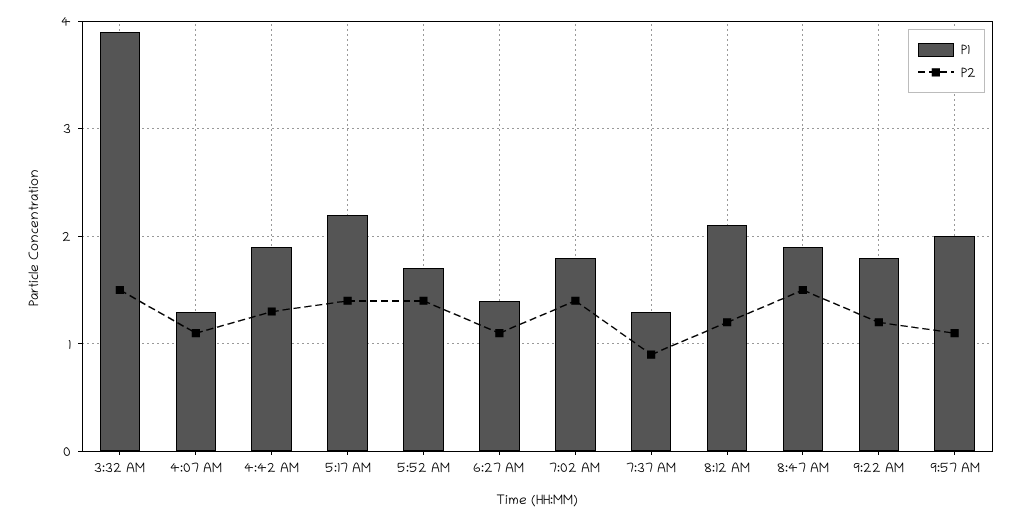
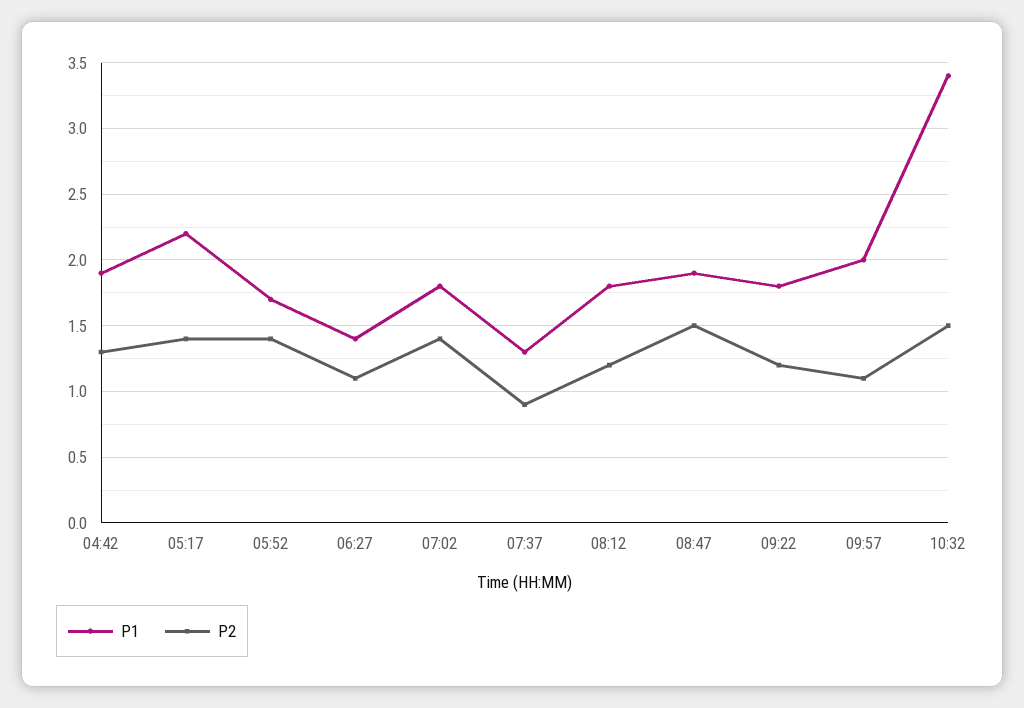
P1, 3:32 AM: 3.9 -> none
P2, 3:32 AM: 1.5 -> none
P1, 4:07 AM: 1.3 -> none
P2, 4:07 AM: 1.1 -> none
P1, 8:12 AM: 2.1 -> 1.8
P1, 10:32: none -> 3.4
P2, 10:32: none -> 1.5

